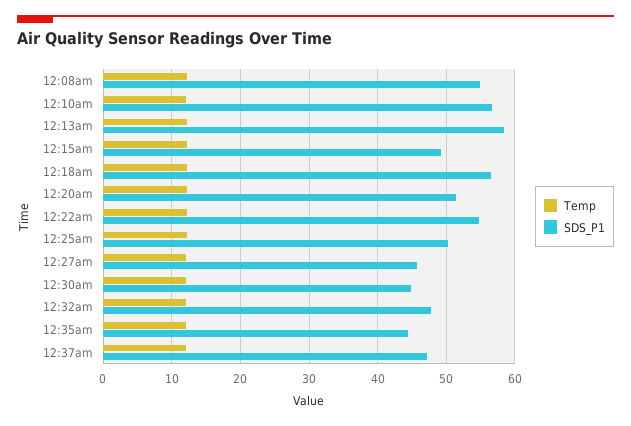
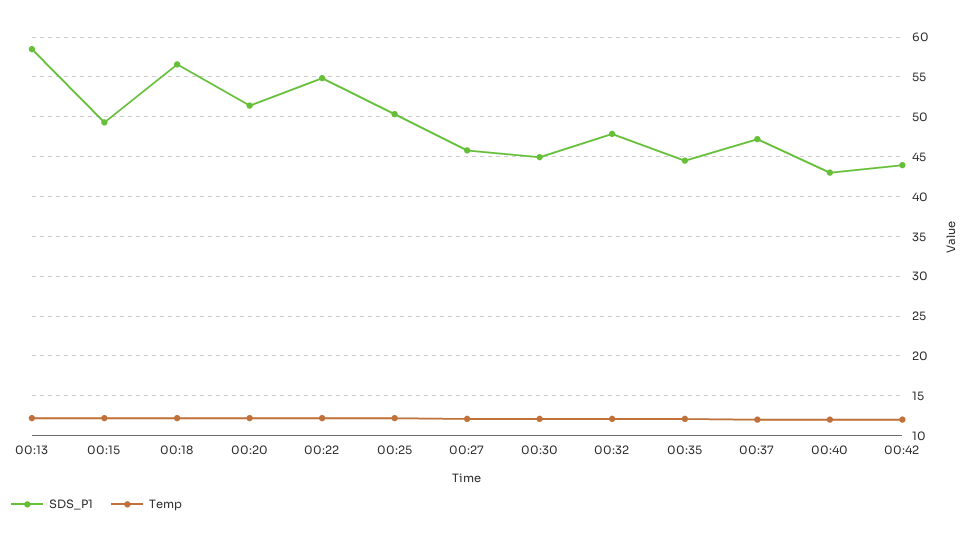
Temp, 12:08am: 12 -> none
SDS_P1, 12:08am: 55 -> none
Temp, 12:10am: 12 -> none
SDS_P1, 12:10am: 57 -> none
SDS_P1, 00:40: none -> 43
Temp, 00:40: none -> 12
SDS_P1, 00:42: none -> 44
Temp, 00:42: none -> 12

